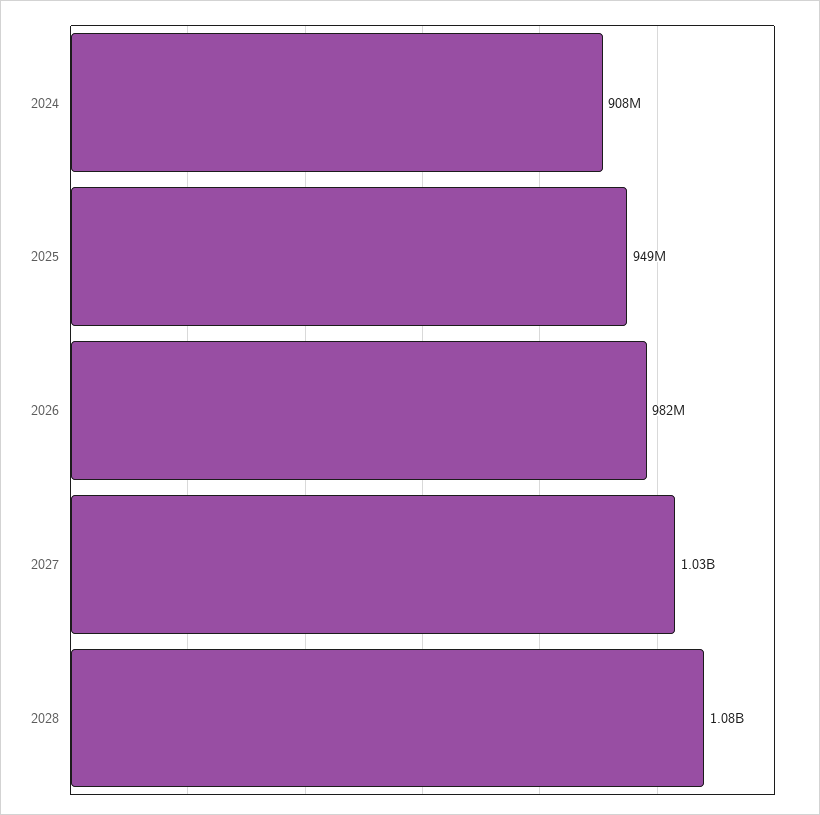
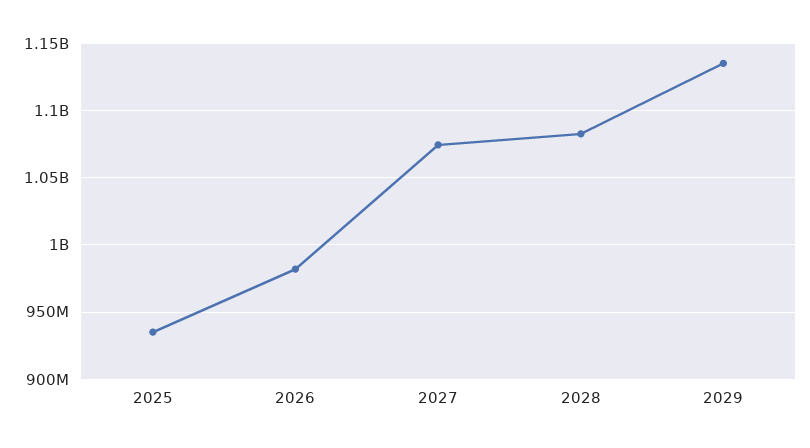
2024: 908000000 -> none
2025: 949000000 -> 935000000
2027: 1030000000 -> 1075000000
2029: none -> 1135000000

